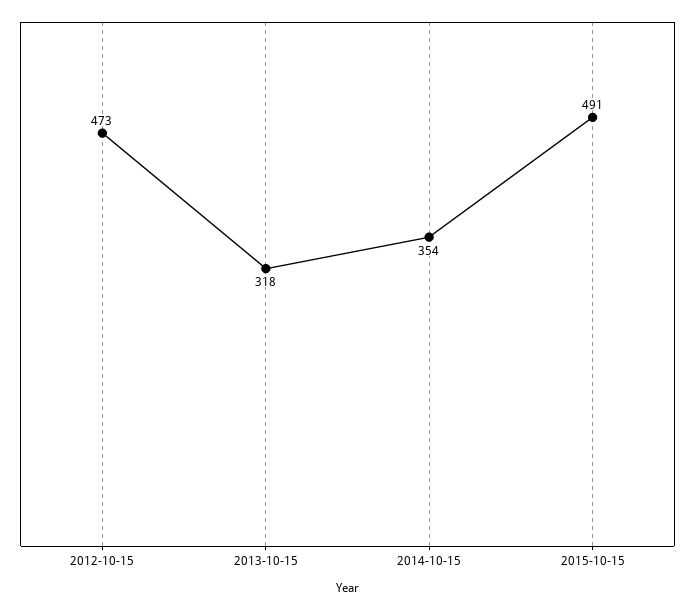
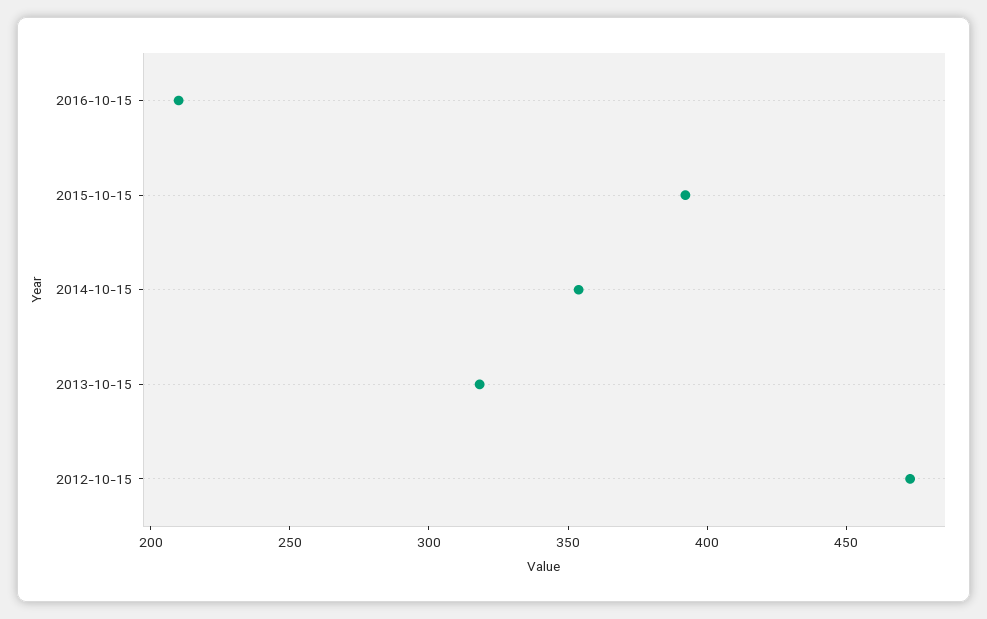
2015-10-15: 491 -> 390
2016-10-15: none -> 210

